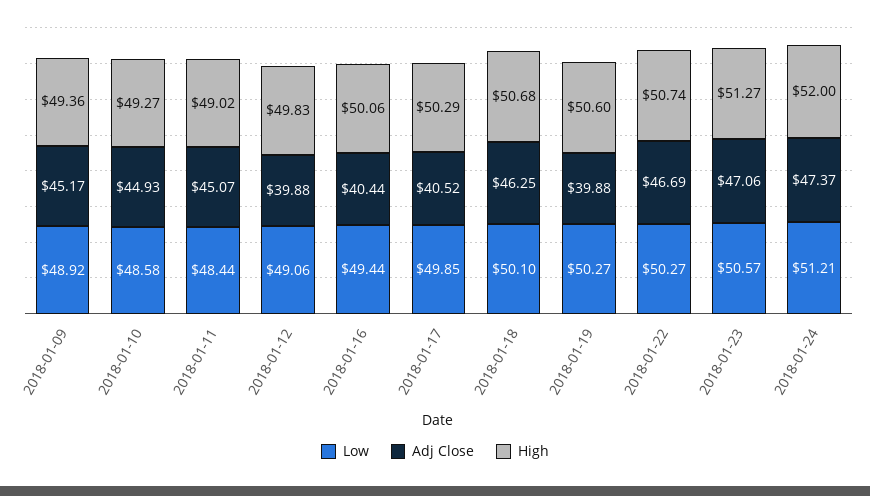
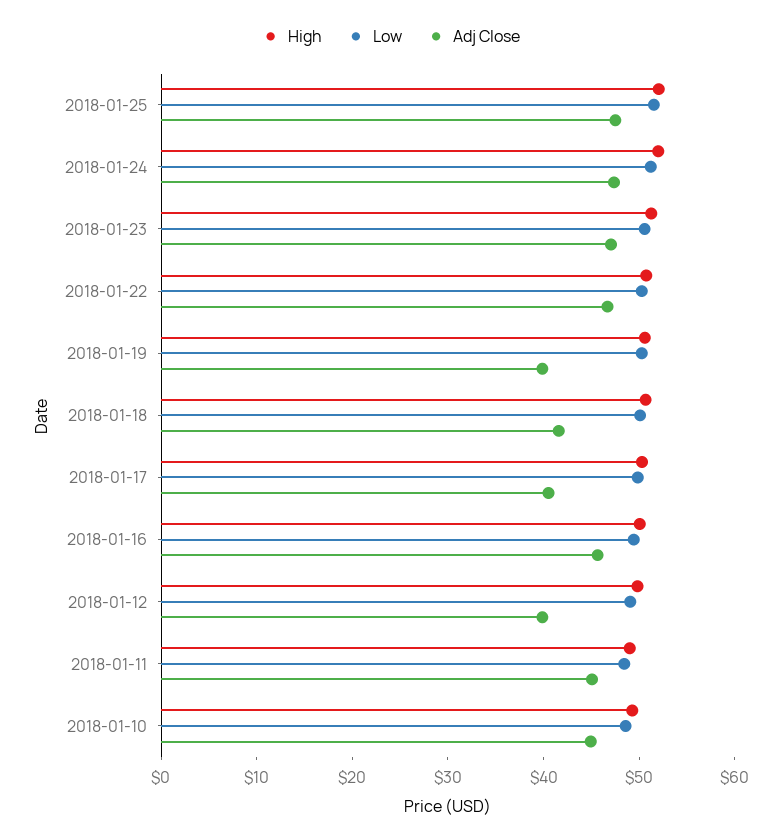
Low, 2018-01-09: 48.92 -> none
Adj Close, 2018-01-09: 45.17 -> none
High, 2018-01-09: 49.36 -> none
Adj Close, 2018-01-16: 40.44 -> 46
Adj Close, 2018-01-18: 46.25 -> 42
High, 2018-01-25: none -> 52
Low, 2018-01-25: none -> 52
Adj Close, 2018-01-25: none -> 48

